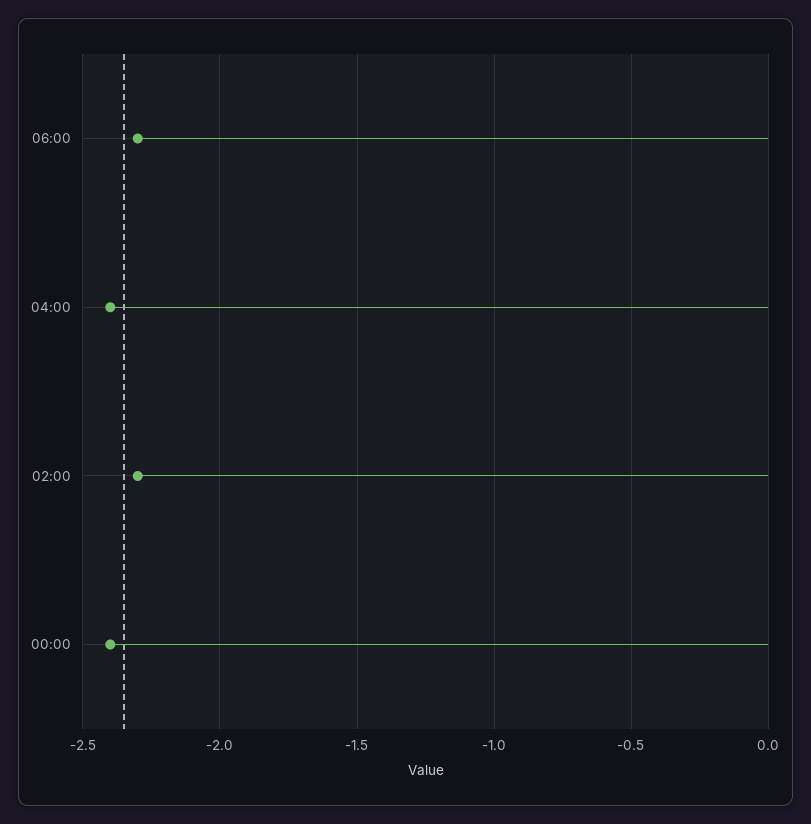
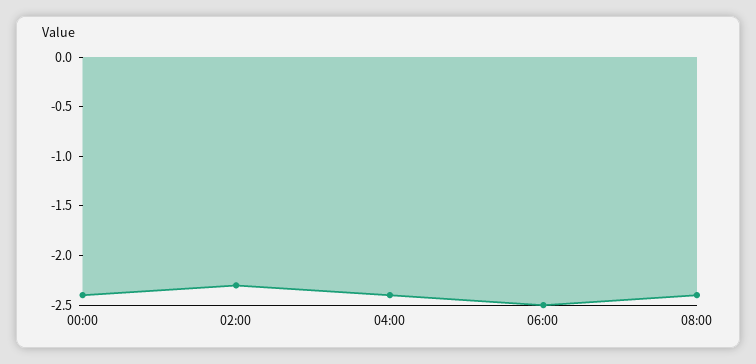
06:00: -2.3 -> -2.5
08:00: none -> -2.4

